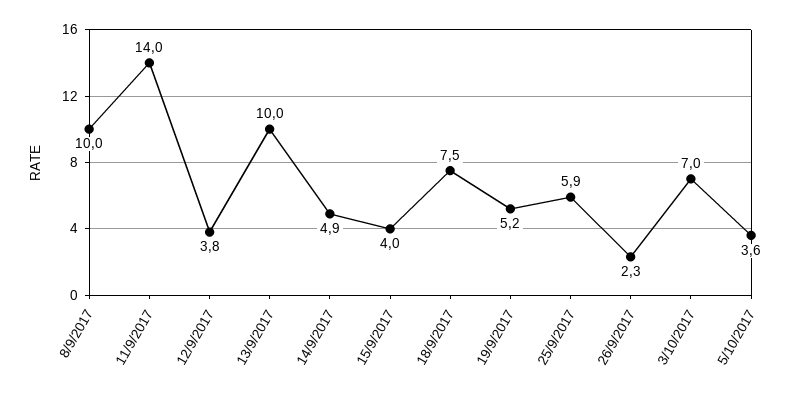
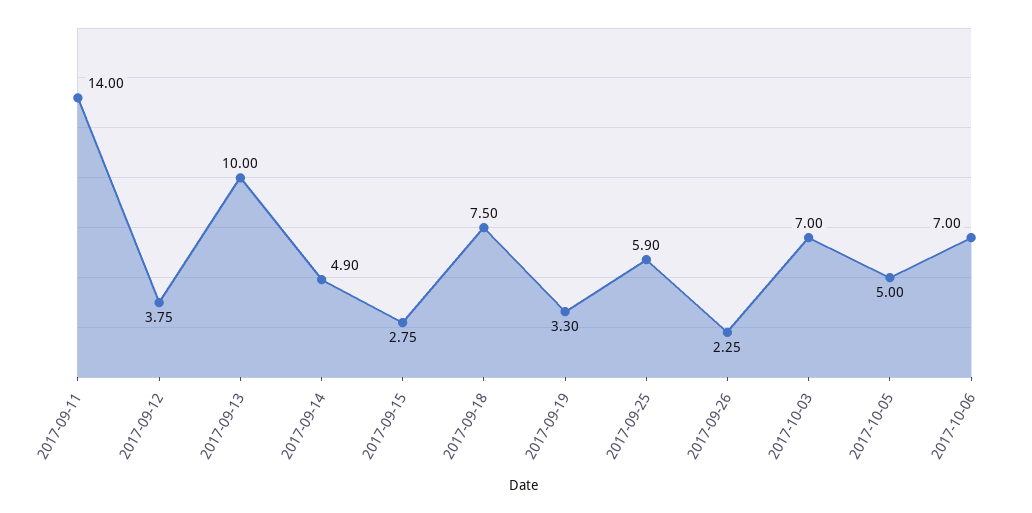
8/9/2017: 10 -> none
15/9/2017: 4 -> 2.75
19/9/2017: 5.2 -> 3.3
5/10/2017: 3.6 -> 5
2017-10-06: none -> 7

